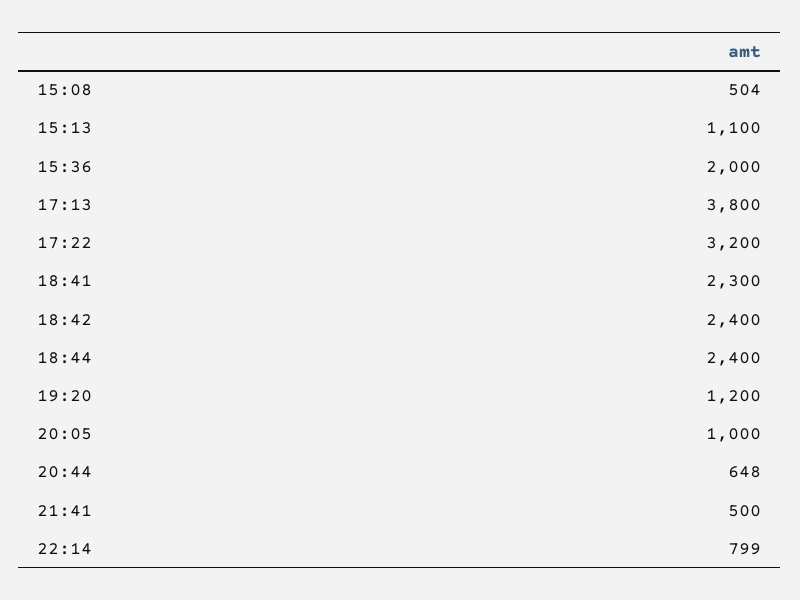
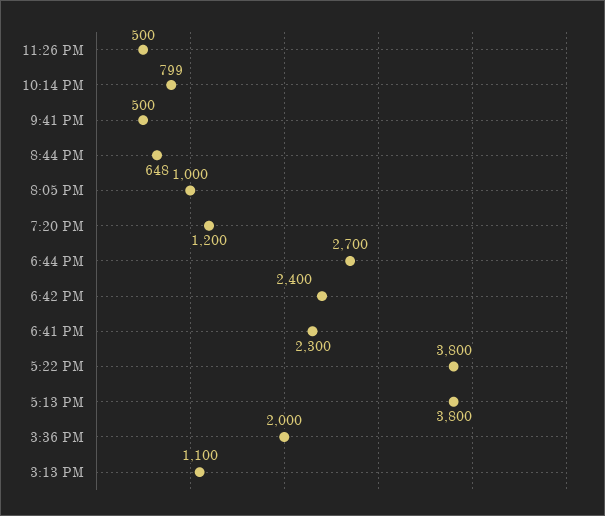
15:08: 504 -> none
17:22: 3200 -> 3800
18:44: 2400 -> 2700
11:26 PM: none -> 500

